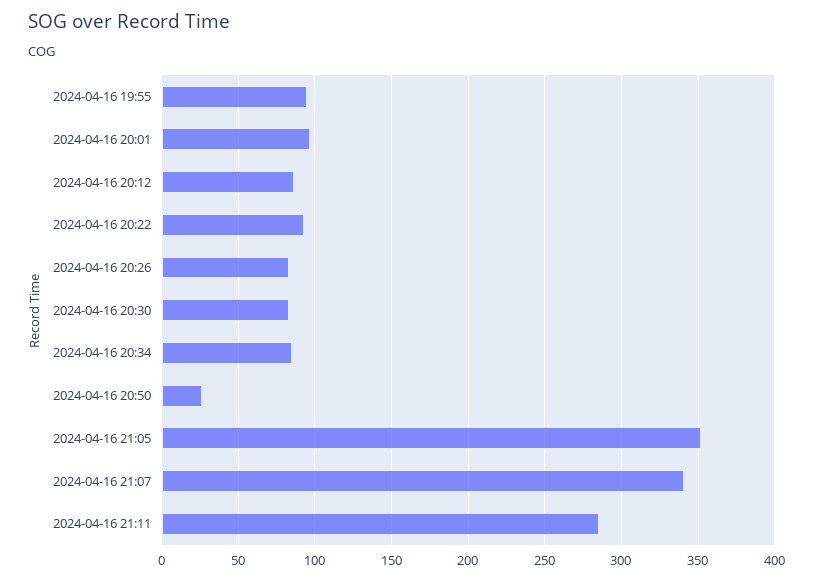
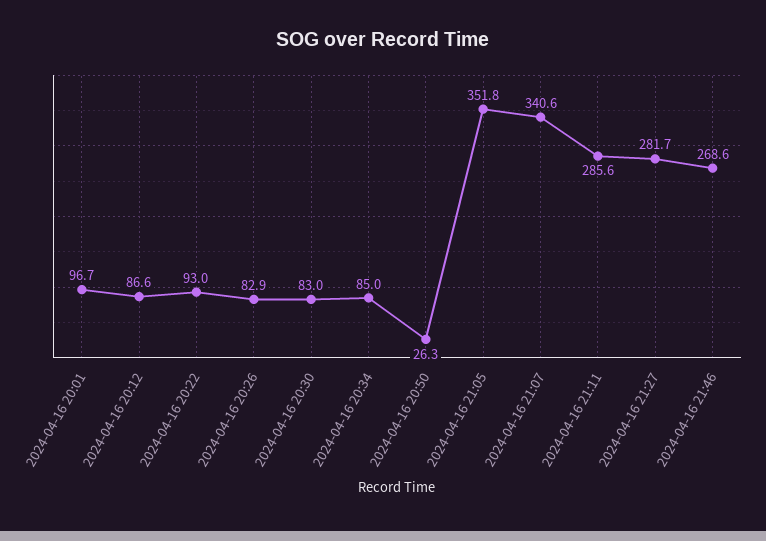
2024-04-16 19:55: 95 -> none
2024-04-16 21:27: none -> 281.7
2024-04-16 21:46: none -> 268.6

